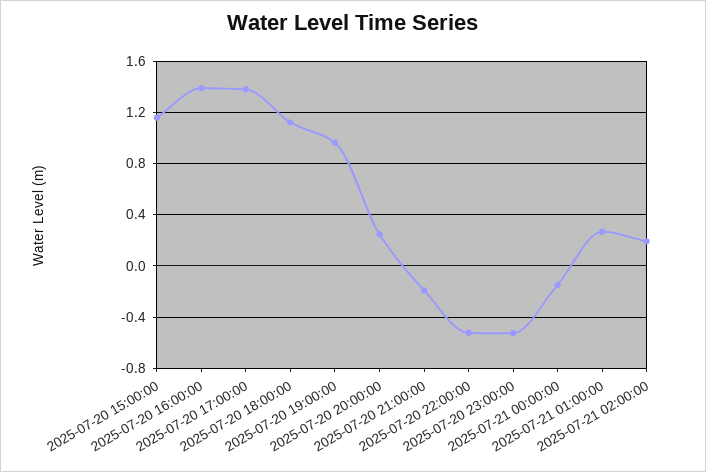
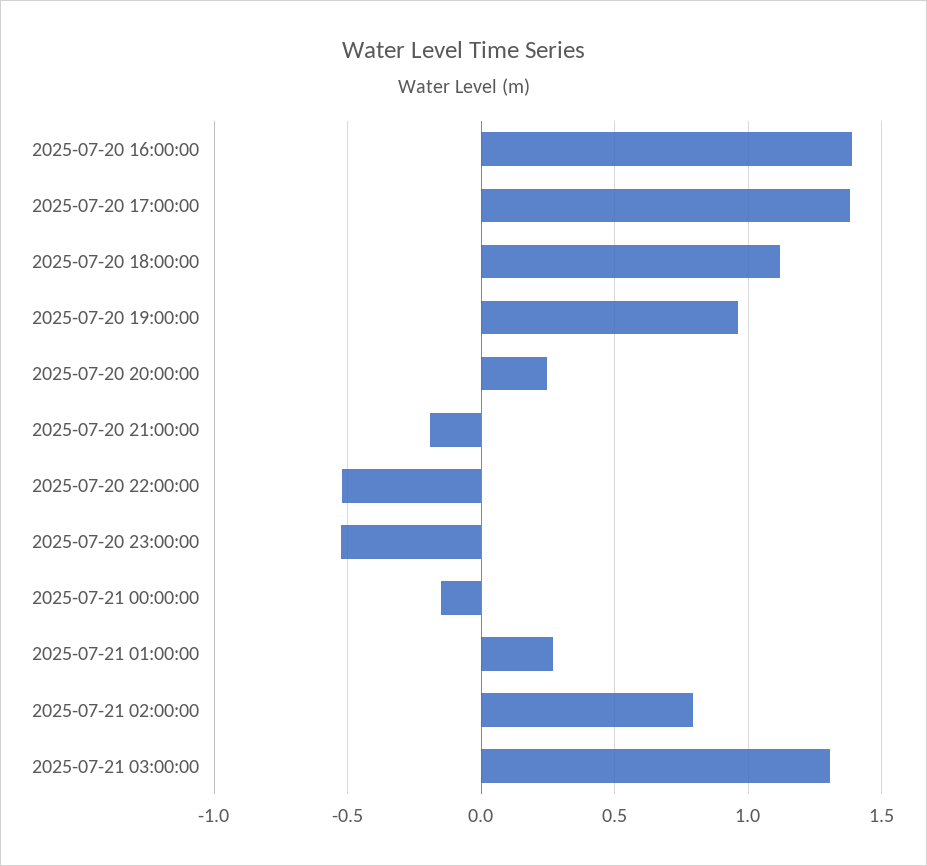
2025-07-20 15:00:00: 1.15 -> none
2025-07-21 02:00:00: 0.2 -> 0.8
2025-07-21 03:00:00: none -> 1.3

